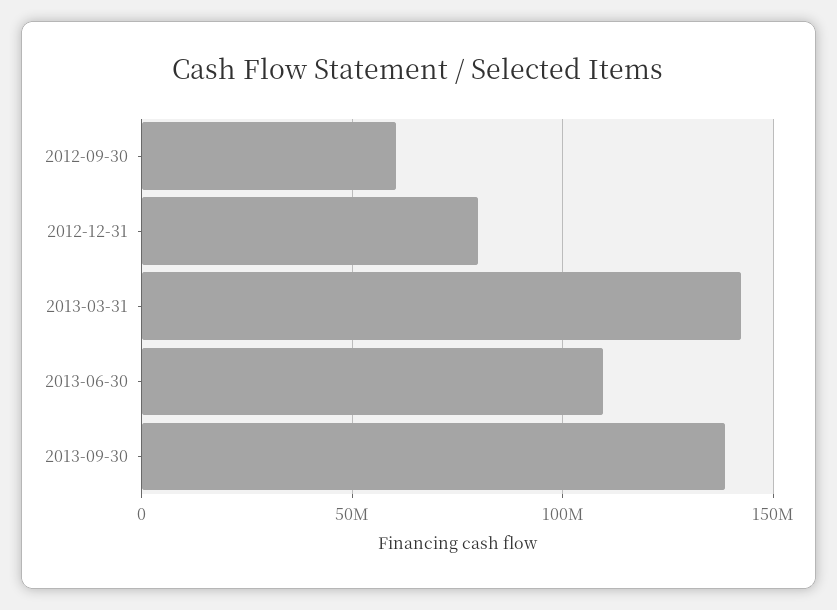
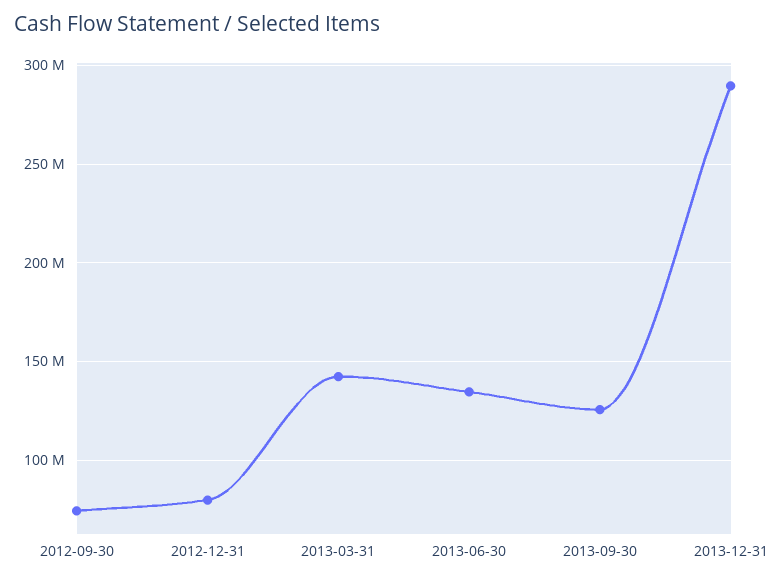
2012-09-30: 60000000 -> 75000000
2013-06-30: 110000000 -> 135000000
2013-09-30: 140000000 -> 125000000
2013-12-31: none -> 290000000

